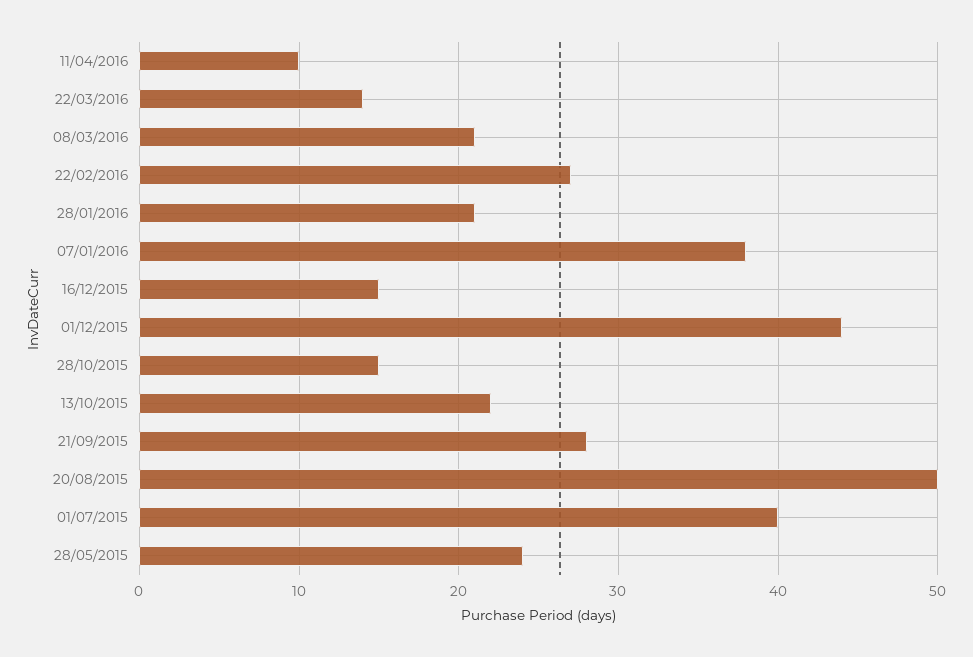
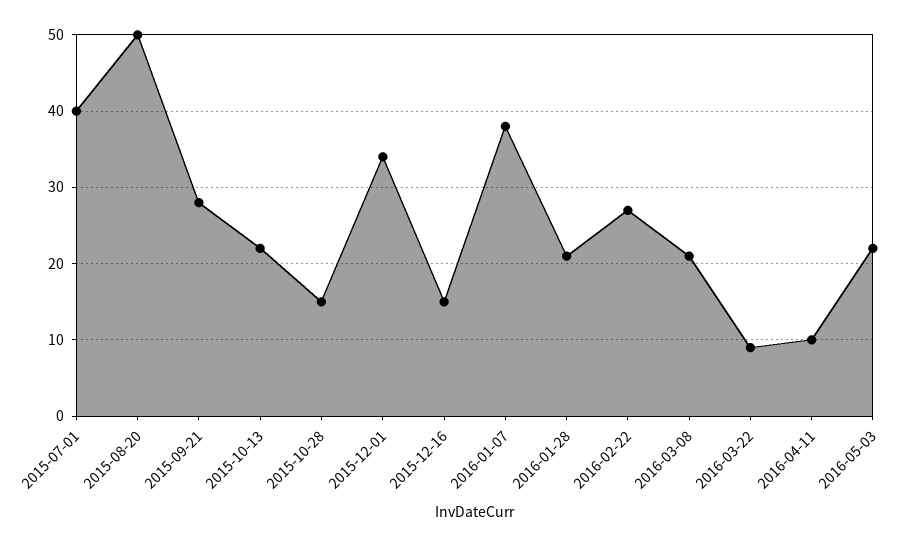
22/03/2016: 14 -> 9
01/12/2015: 44 -> 34
28/05/2015: 24 -> none
2016-05-03: none -> 22

